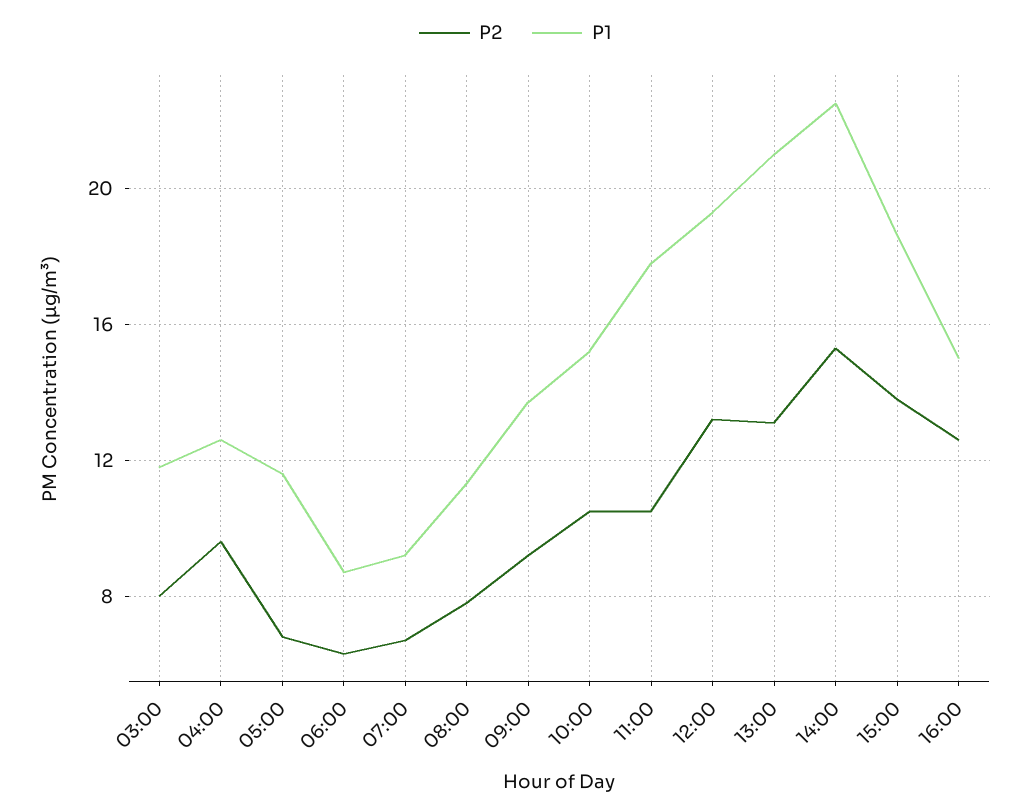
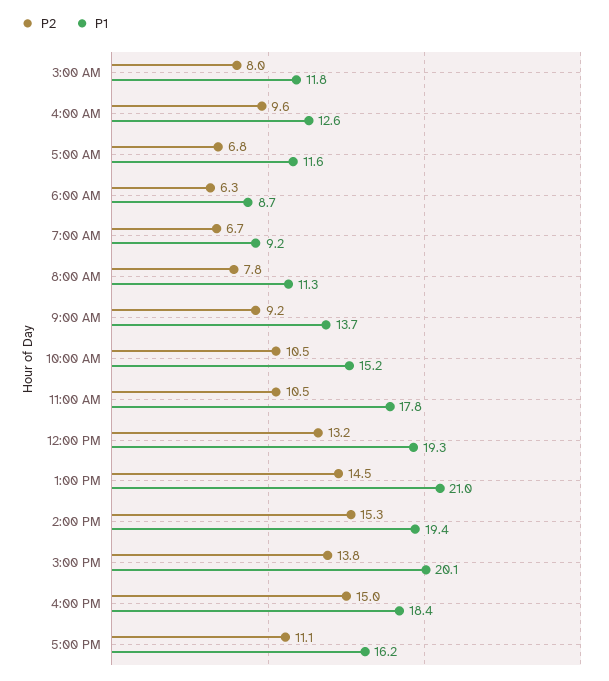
P2, 13:00: 13 -> 14.5
P1, 14:00: 22.5 -> 19.4
P1, 15:00: 18.5 -> 20.1
P2, 16:00: 12.5 -> 15
P1, 16:00: 15 -> 18.4
P2, 5:00 PM: none -> 11.1
P1, 5:00 PM: none -> 16.2

